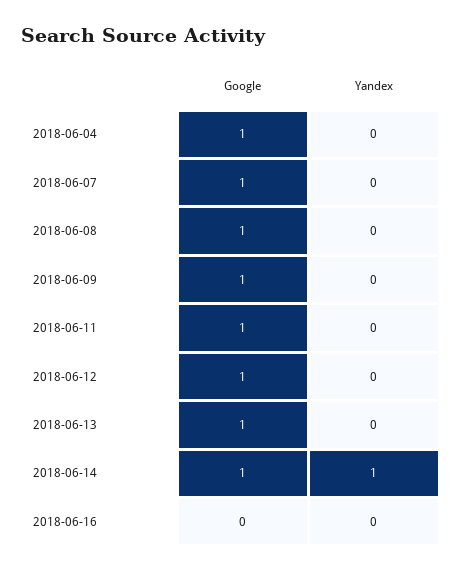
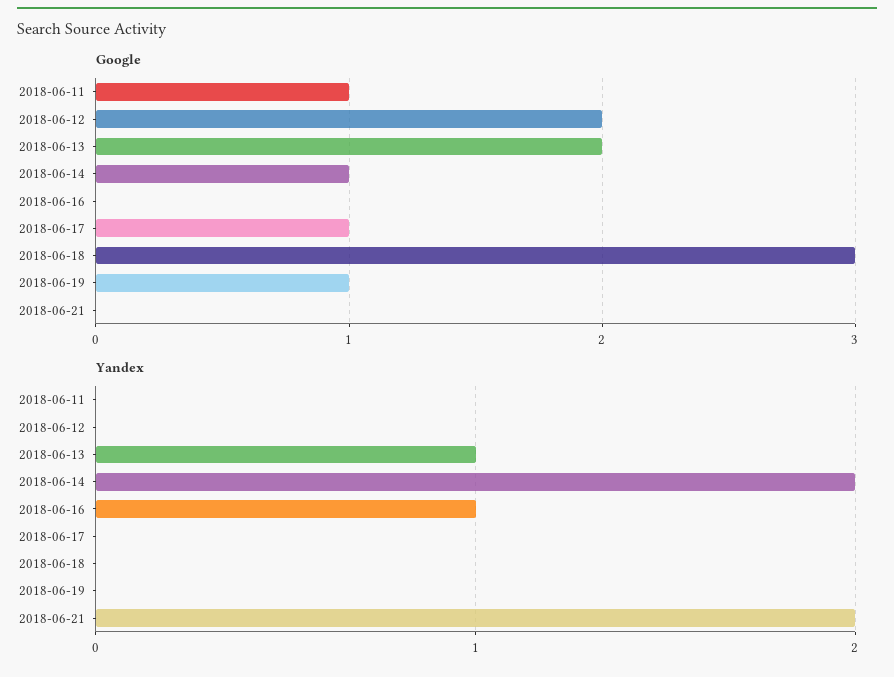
Google, 2018-06-04: 1 -> none
Yandex, 2018-06-04: 0 -> none
Google, 2018-06-07: 1 -> none
Yandex, 2018-06-07: 0 -> none
Google, 2018-06-08: 1 -> none
Yandex, 2018-06-08: 0 -> none
Google, 2018-06-09: 1 -> none
Yandex, 2018-06-09: 0 -> none
Google, 2018-06-12: 1 -> 2
Google, 2018-06-13: 1 -> 2
Yandex, 2018-06-13: 0 -> 1
Yandex, 2018-06-14: 1 -> 2
Yandex, 2018-06-16: 0 -> 1
Google, 2018-06-17: none -> 1
Google, 2018-06-18: none -> 3
Google, 2018-06-19: none -> 1
Google, 2018-06-21: none -> 0
Yandex, 2018-06-17: none -> 0
Yandex, 2018-06-18: none -> 0
Yandex, 2018-06-19: none -> 0
Yandex, 2018-06-21: none -> 2

